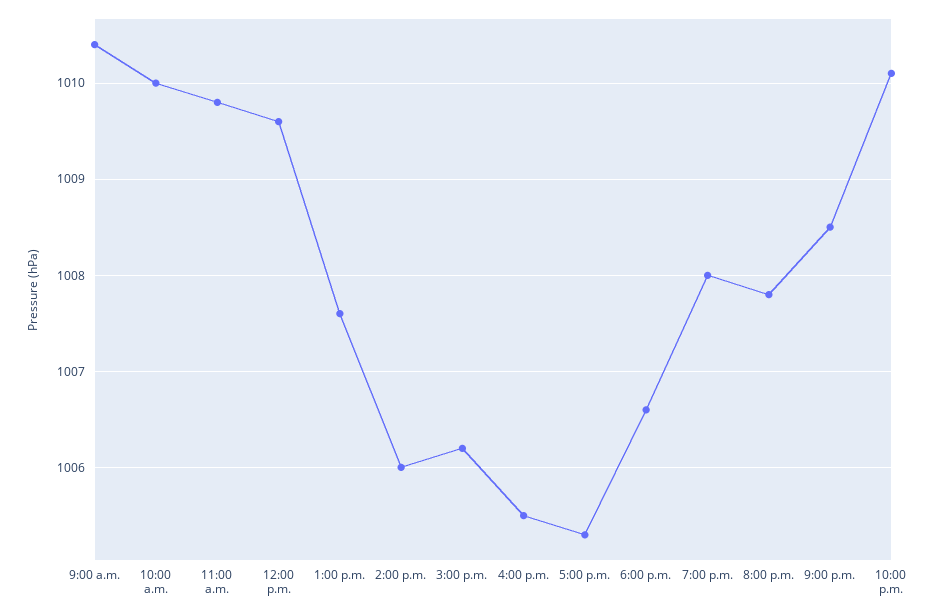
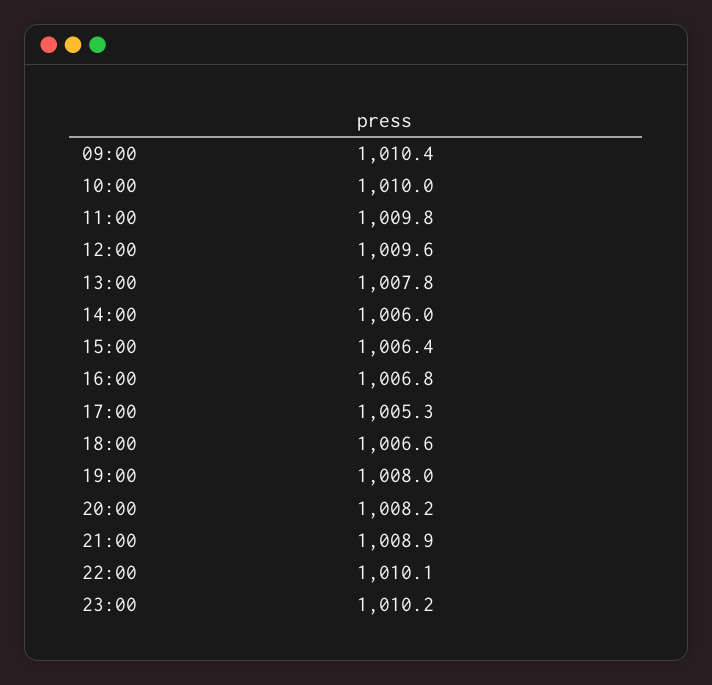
1:00 p.m.: 1007.6 -> 1007.8
3:00 p.m.: 1006.2 -> 1006.4
4:00 p.m.: 1005.5 -> 1006.8
8:00 p.m.: 1007.8 -> 1008.2
9:00 p.m.: 1008.5 -> 1008.9
23:00: none -> 1010.2

